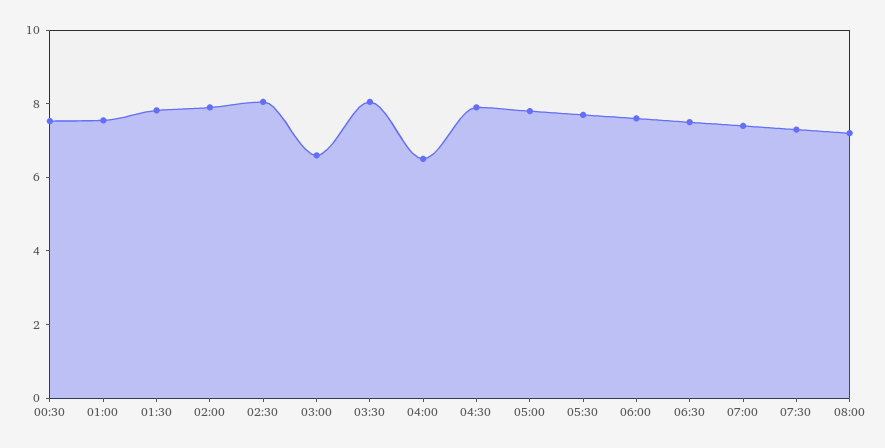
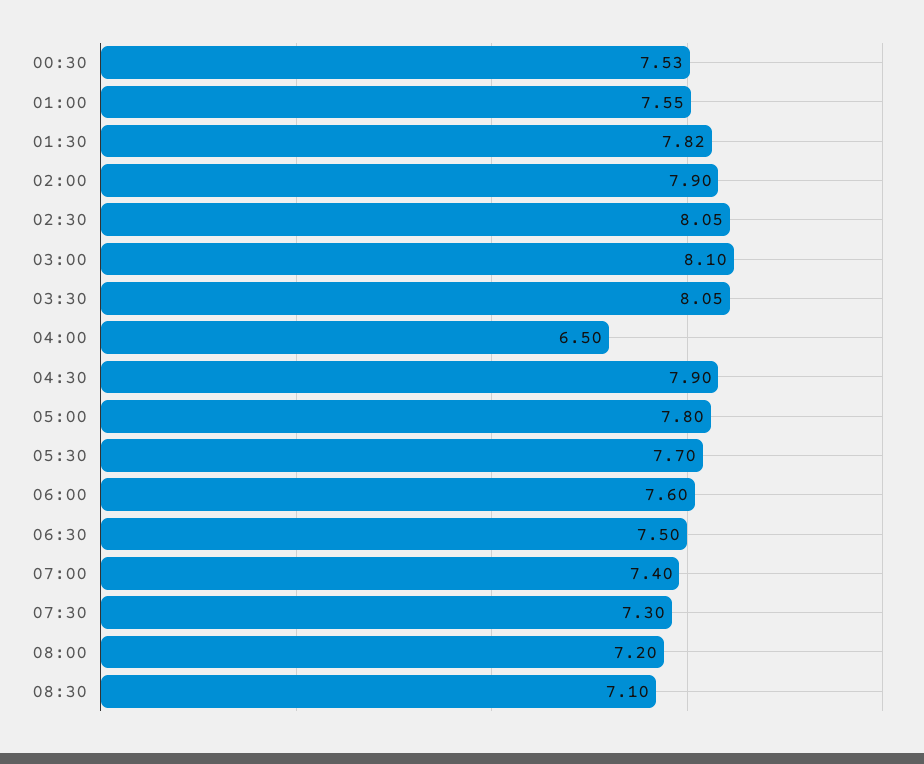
03:00: 6.5 -> 8.1
08:30: none -> 7.1

